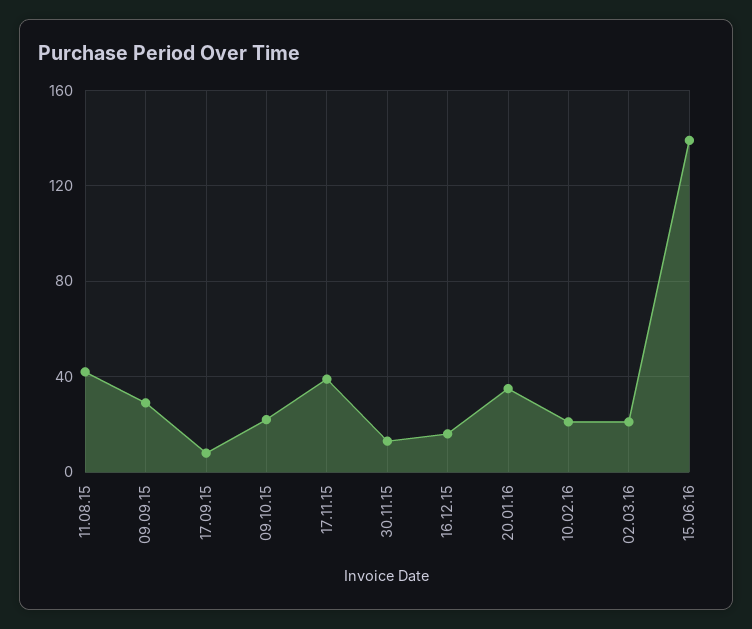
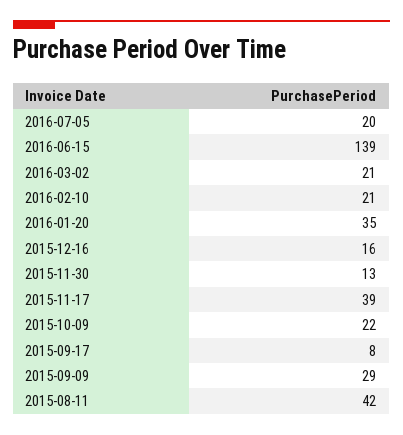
2016-07-05: none -> 20

